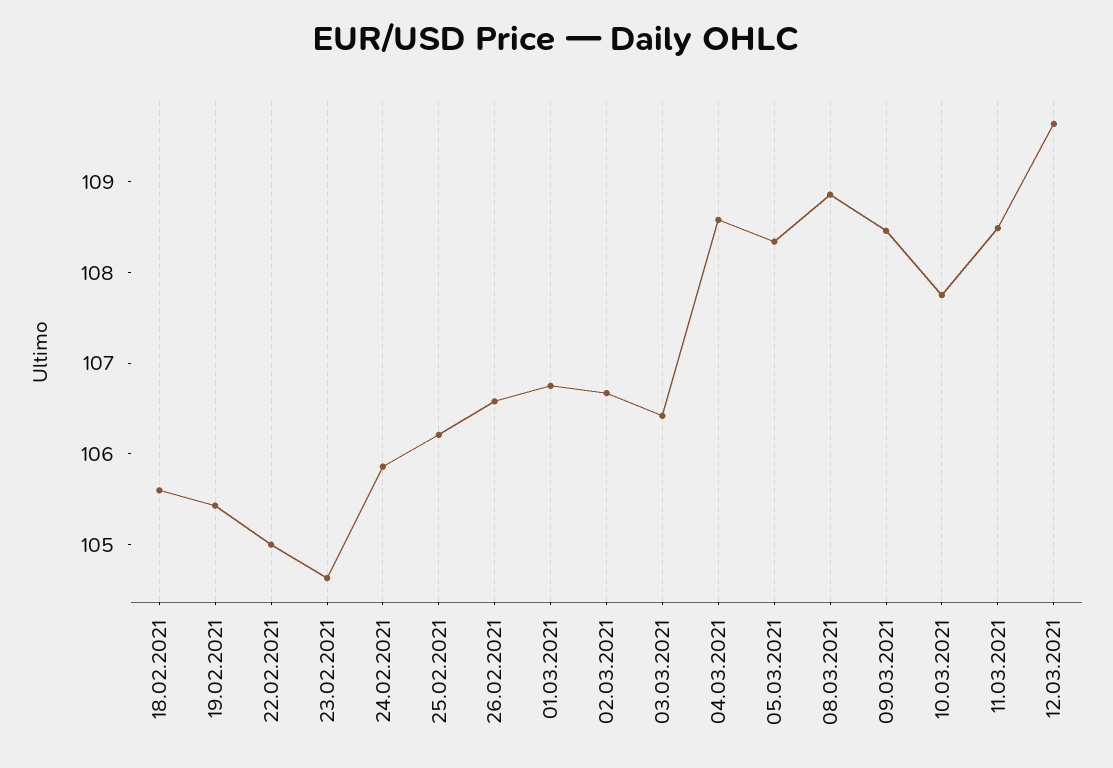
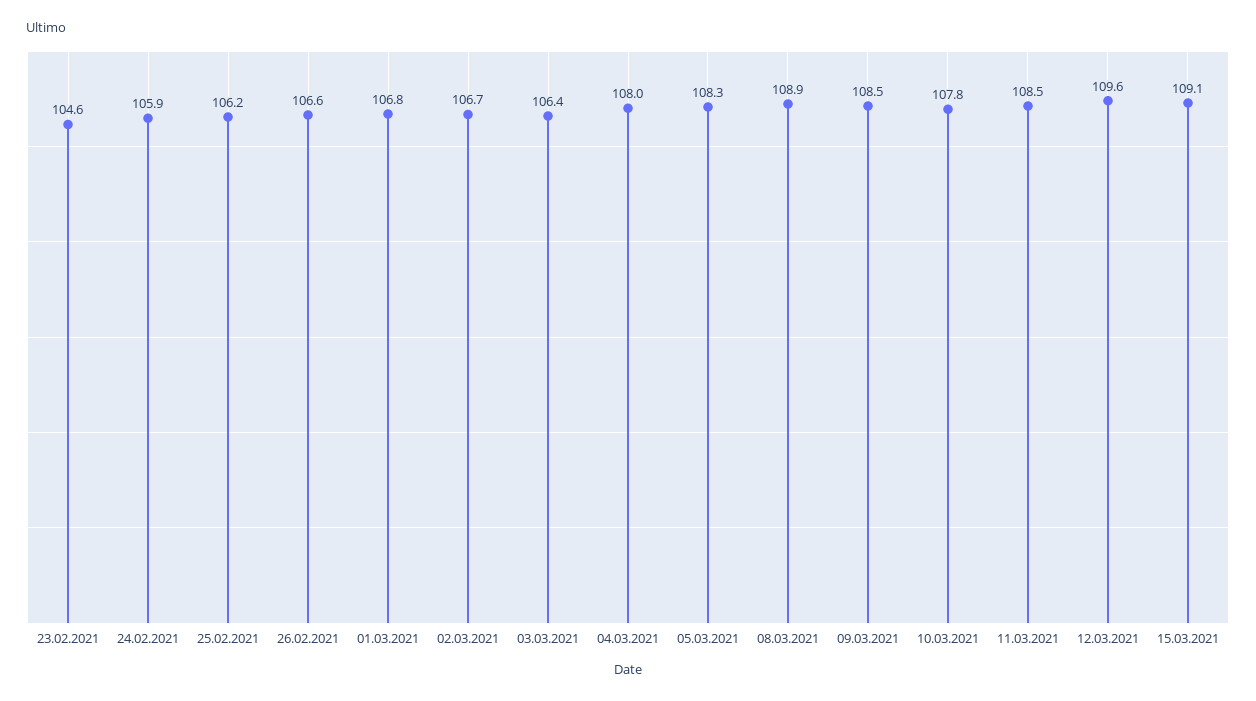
18.02.2021: 105.6 -> none
19.02.2021: 105.4 -> none
22.02.2021: 105 -> none
04.03.2021: 108.6 -> 108
15.03.2021: none -> 109.1

